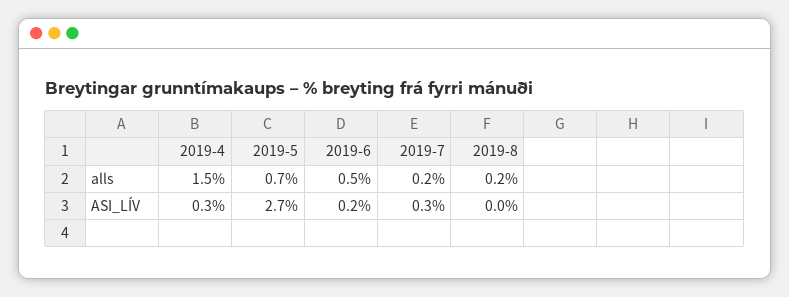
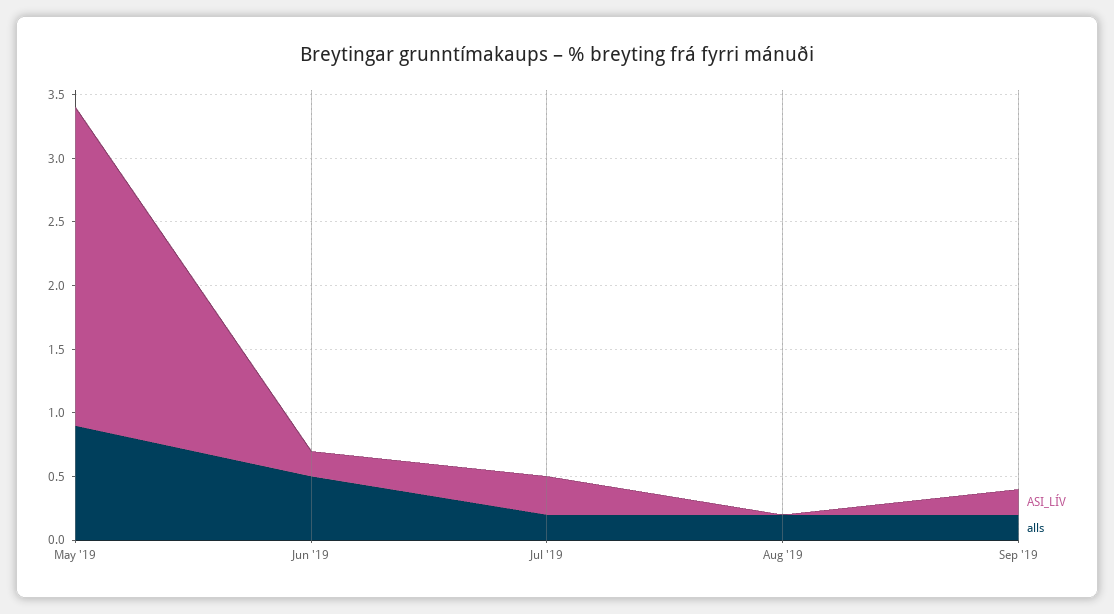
alls, 2019-4: 1.5 -> none
alls, 2019-5: 0.7 -> 0.9
ASI_LÍV, 2019-4: 0.3 -> none
ASI_LÍV, 2019-5: 2.7 -> 2.5
ASI_LÍV, Sep '19: none -> 0.2
alls, Sep '19: none -> 0.2

